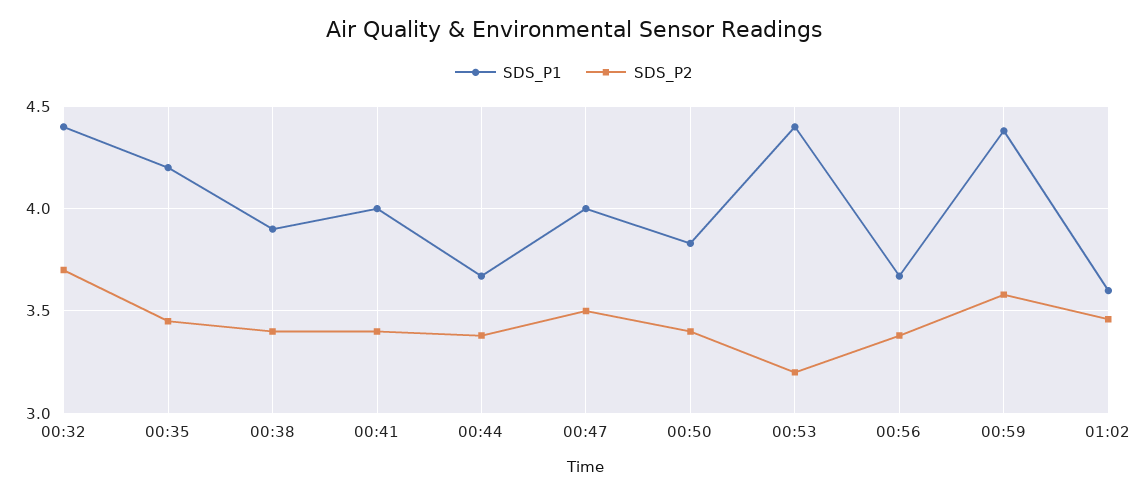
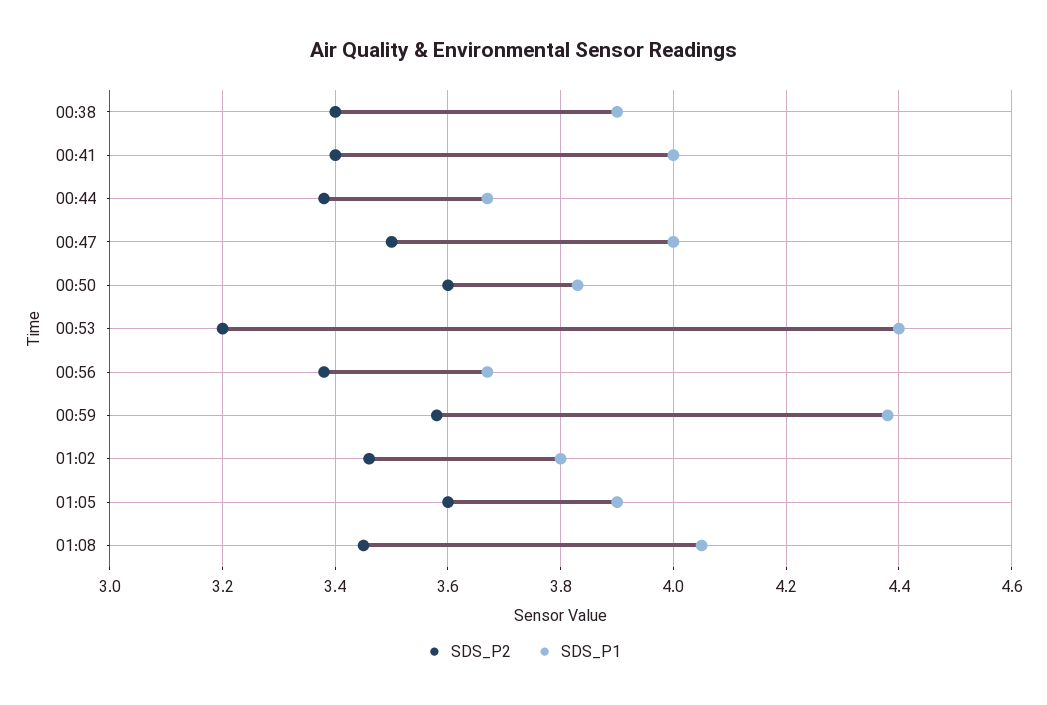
SDS_P1, 00:32: 4.4 -> none
SDS_P2, 00:32: 3.7 -> none
SDS_P1, 00:35: 4.2 -> none
SDS_P2, 00:35: 3.45 -> none
SDS_P2, 00:50: 3.4 -> 3.6
SDS_P1, 01:02: 3.6 -> 3.8
SDS_P2, 01:05: none -> 3.6
SDS_P1, 01:05: none -> 3.9
SDS_P2, 01:08: none -> 3.45
SDS_P1, 01:08: none -> 4.05

